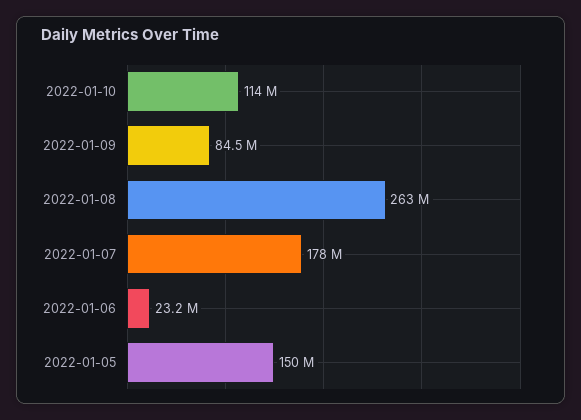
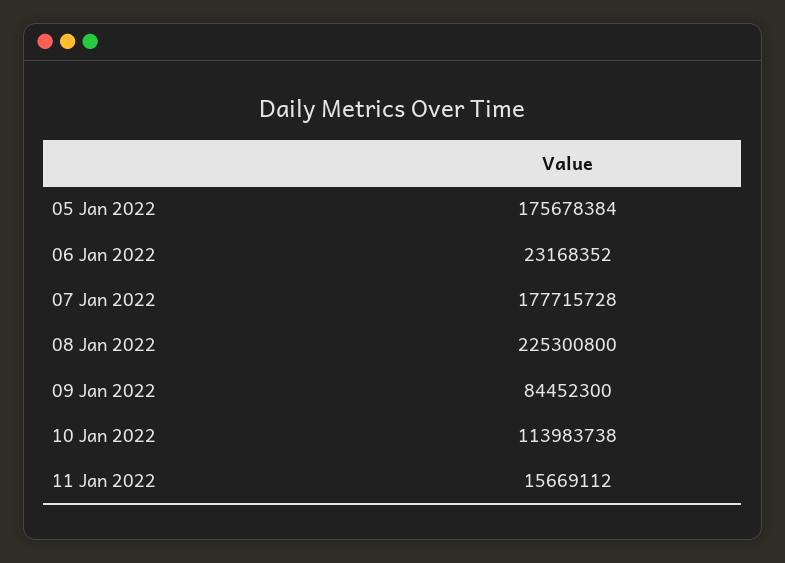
2022-01-08: 263000000 -> 225300800
2022-01-05: 150000000 -> 175678384
11 Jan 2022: none -> 15669112

